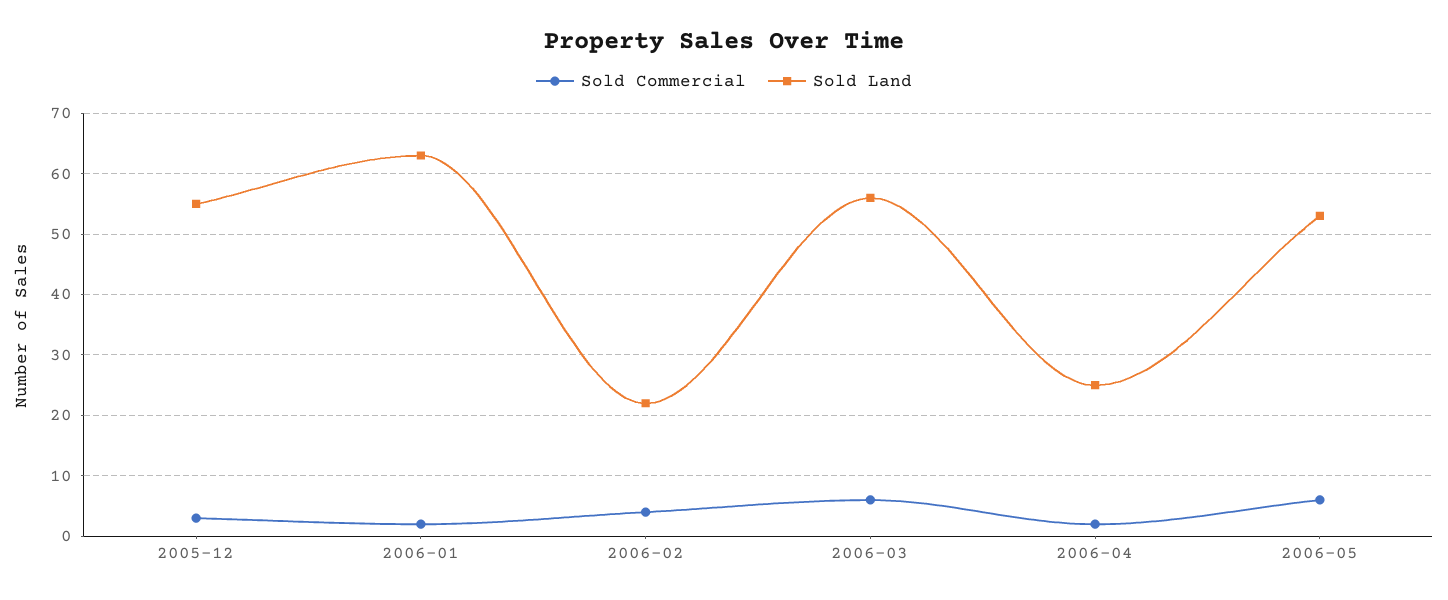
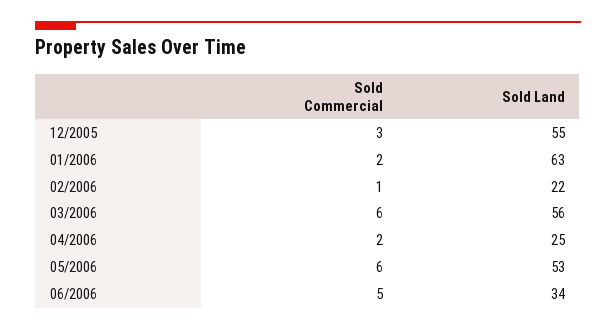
Sold Commercial, 2006-02: 4 -> 1
Sold Commercial, 06/2006: none -> 5
Sold Land, 06/2006: none -> 34

